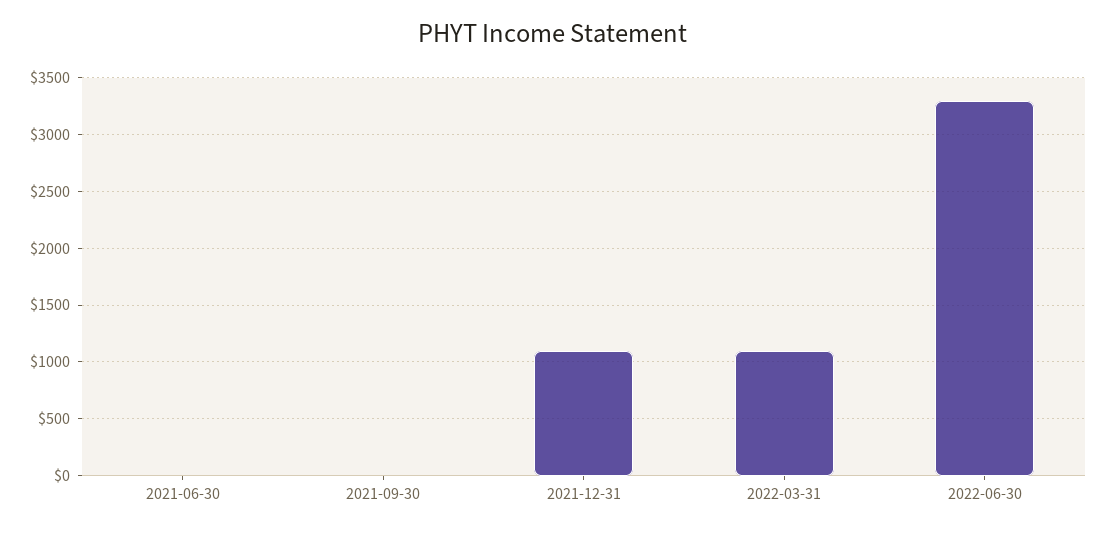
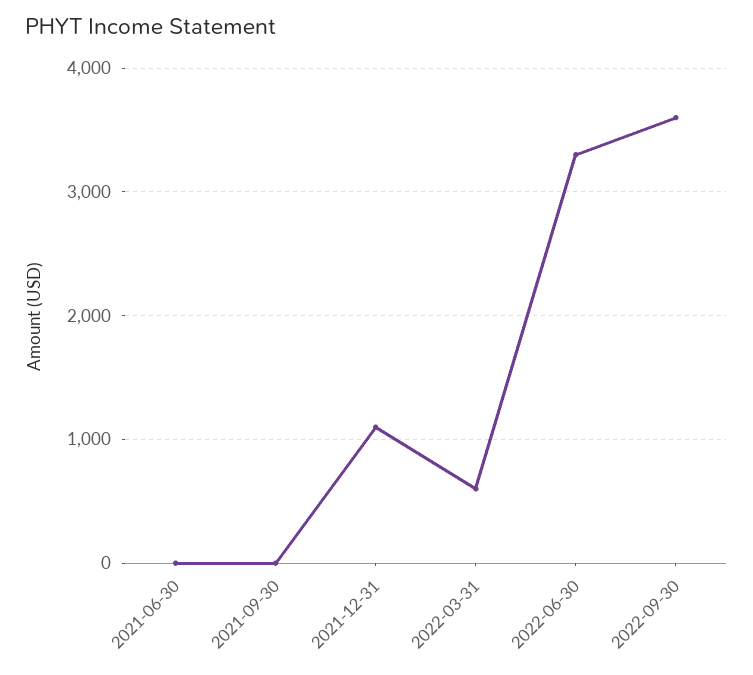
2022-03-31: 1100 -> 600
2022-09-30: none -> 3600

